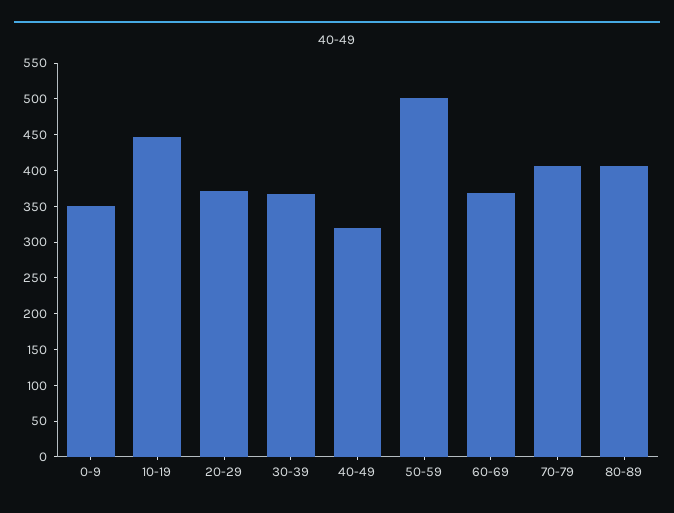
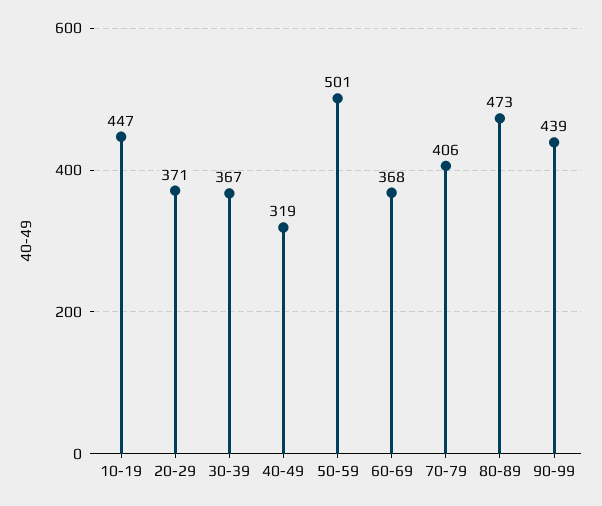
0-9: 350 -> none
80-89: 400 -> 473
90-99: none -> 439

